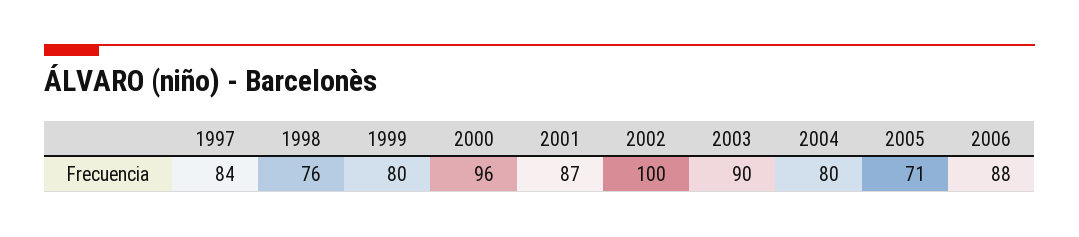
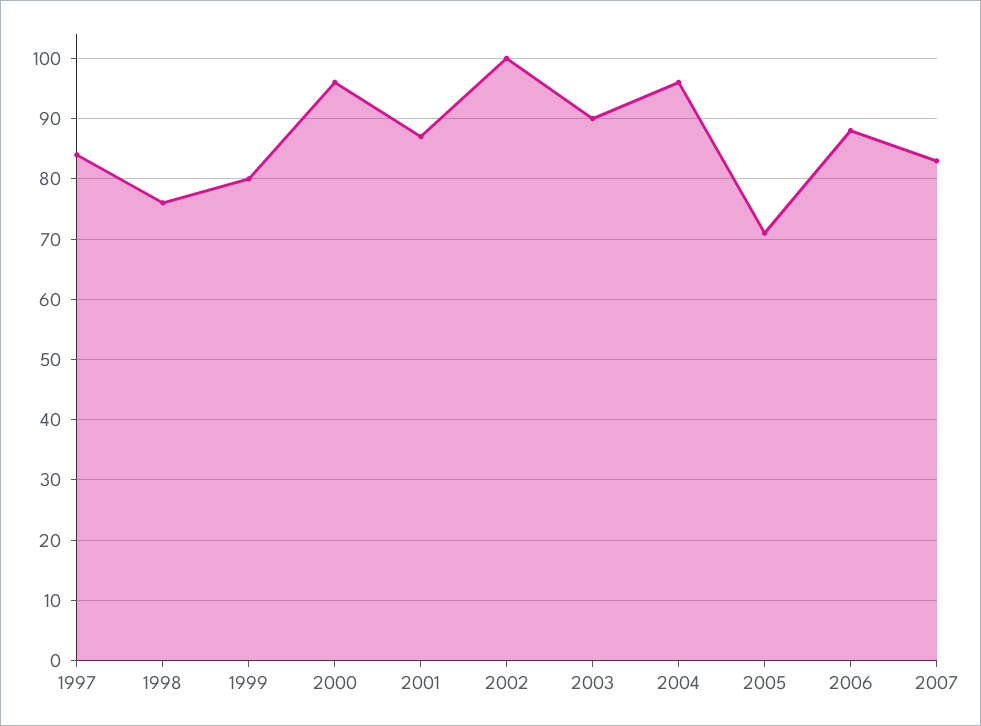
2004: 80 -> 96
2007: none -> 83

